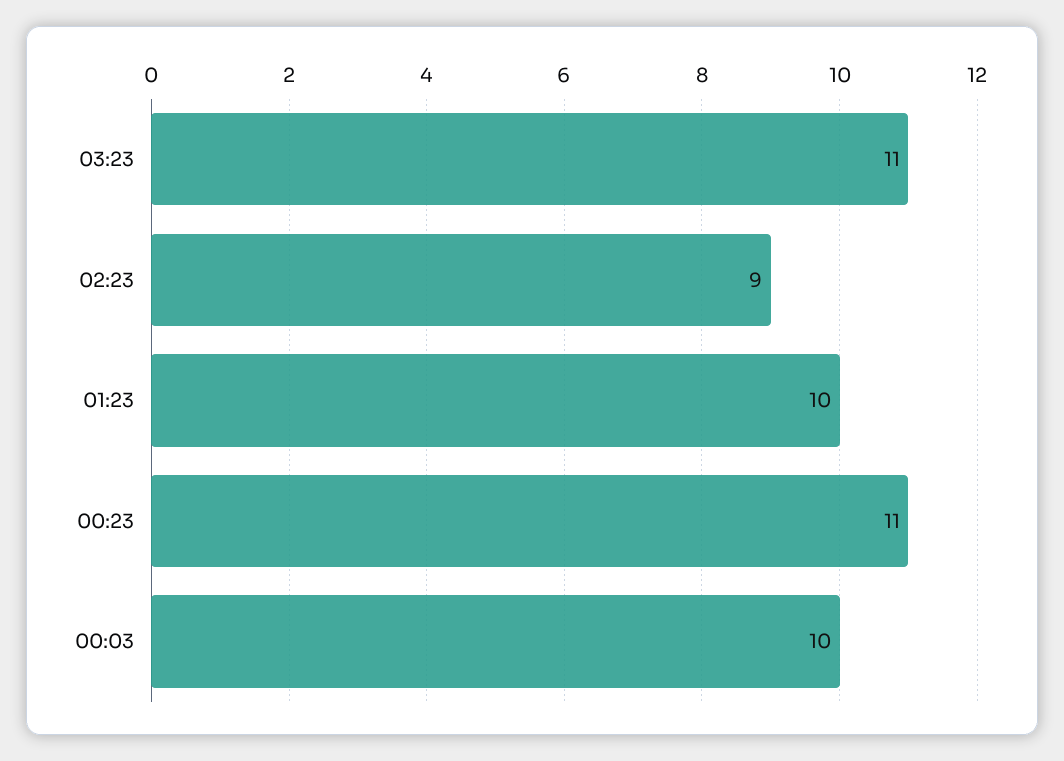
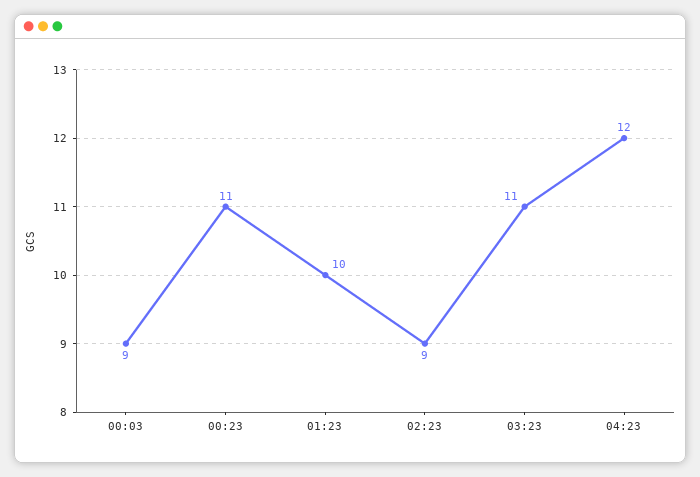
00:03: 10 -> 9
04:23: none -> 12

